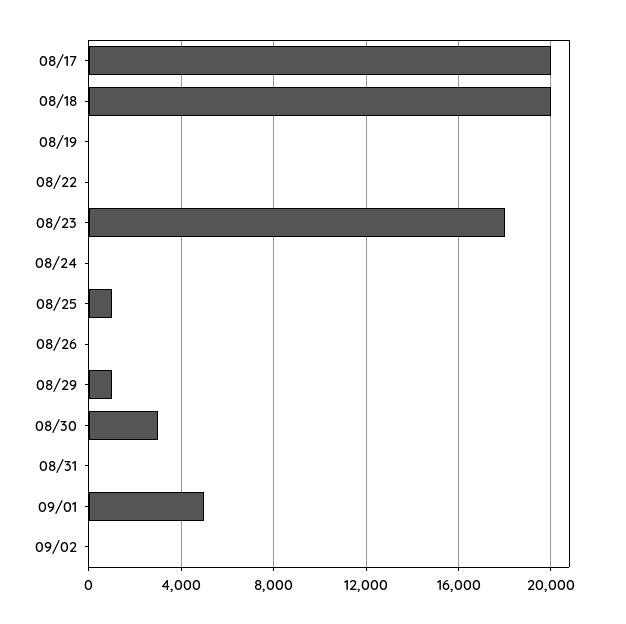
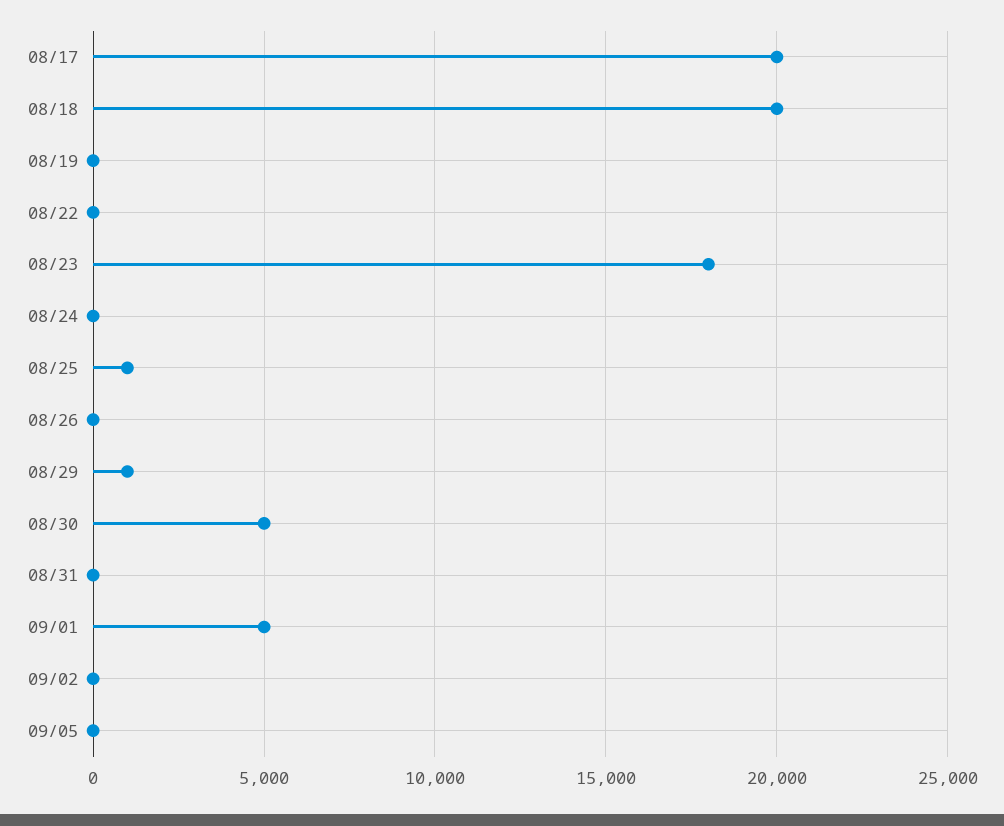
08/30: 3000 -> 5000
09/05: none -> 0

